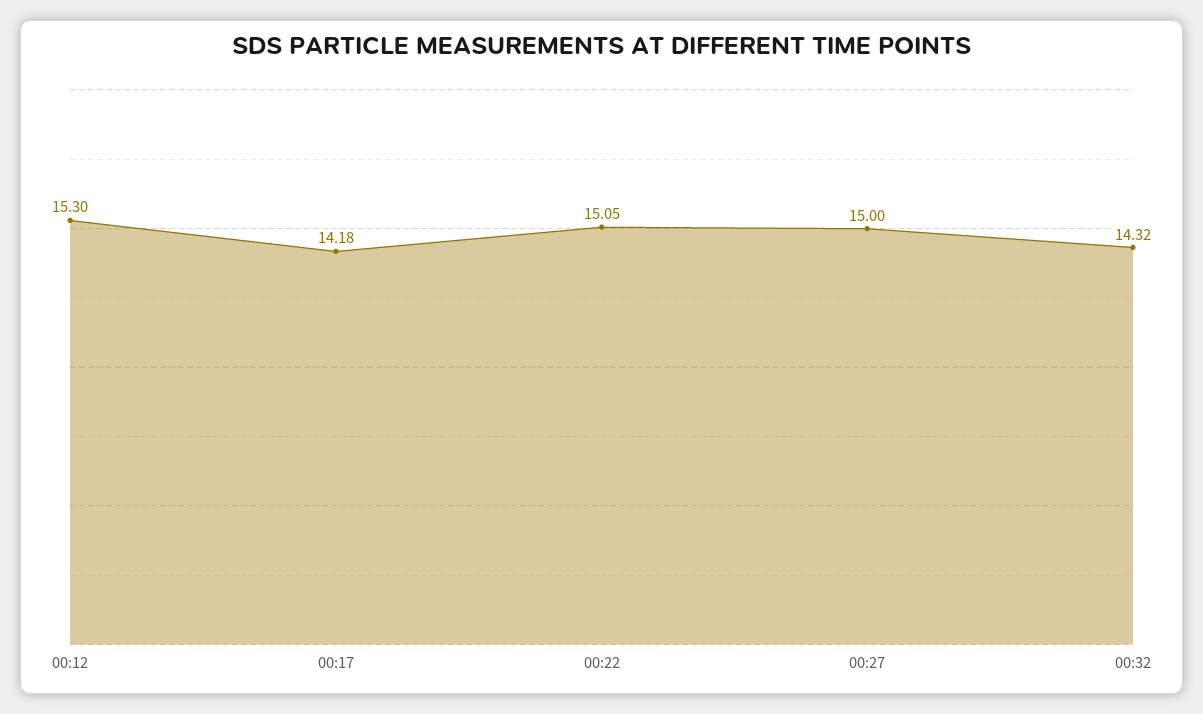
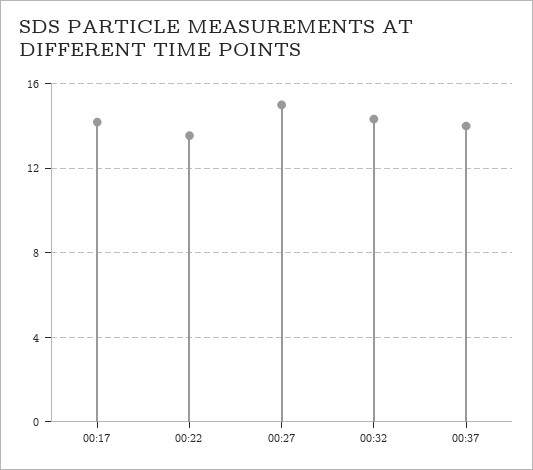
00:12: 15.3 -> none
00:22: 15.05 -> 13.5
00:37: none -> 14

